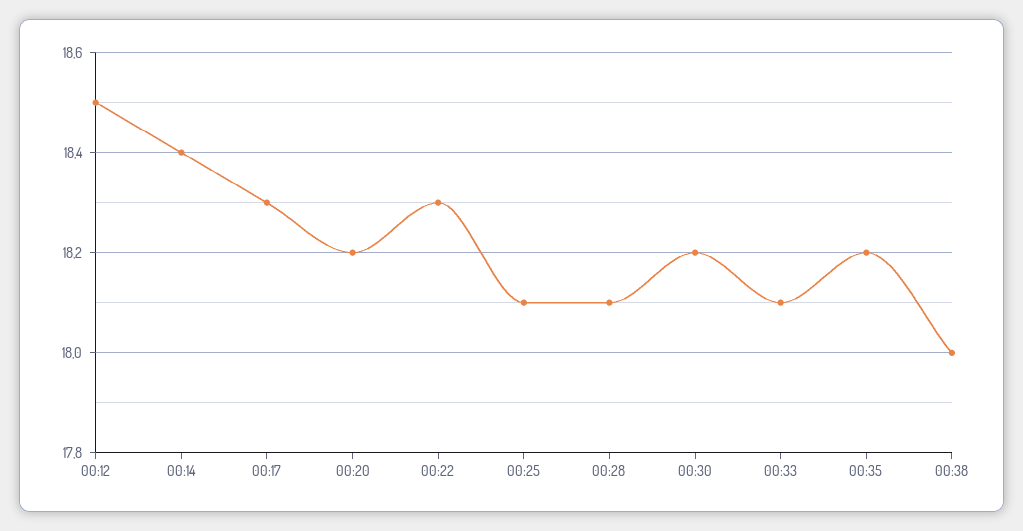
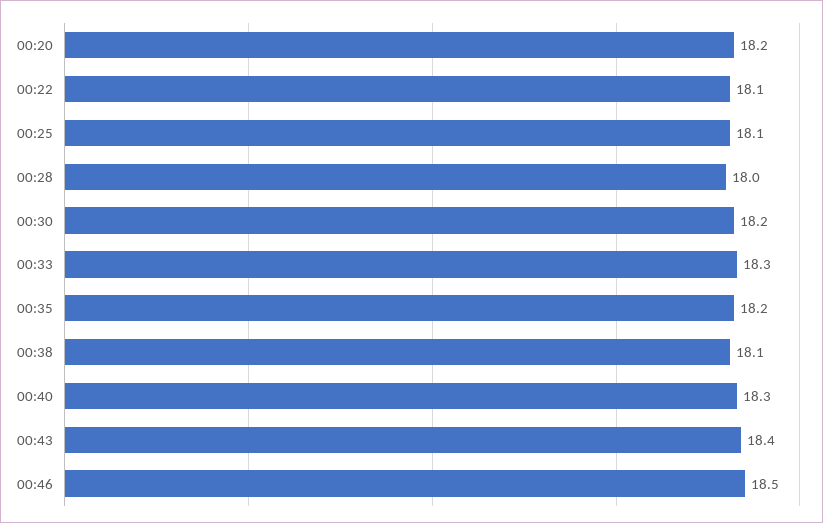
00:12: 18.5 -> none
00:14: 18.4 -> none
00:17: 18.3 -> none
00:22: 18.3 -> 18.1
00:28: 18.1 -> 18
00:33: 18.1 -> 18.3
00:38: 18 -> 18.1
00:40: none -> 18.3
00:43: none -> 18.4
00:46: none -> 18.5

